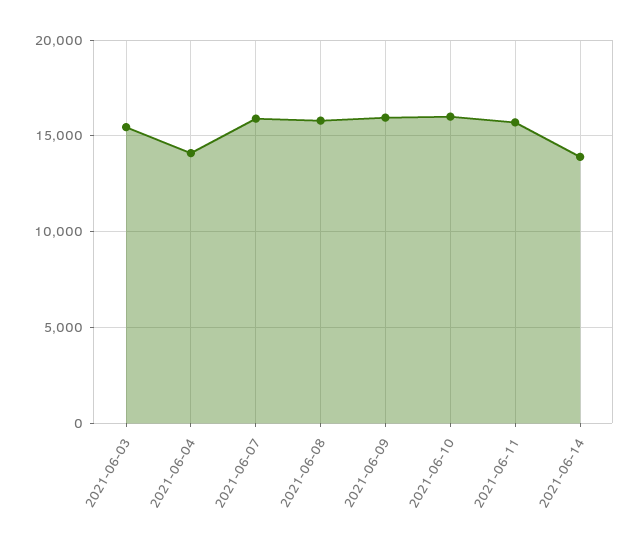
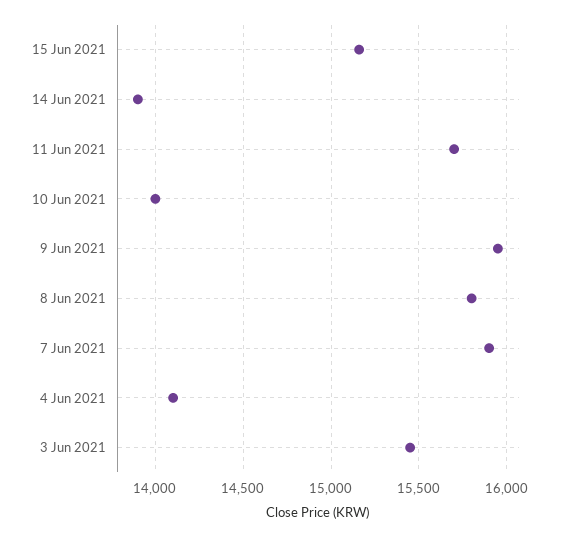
2021-06-10: 16000 -> 14000
15 Jun 2021: none -> 15150

